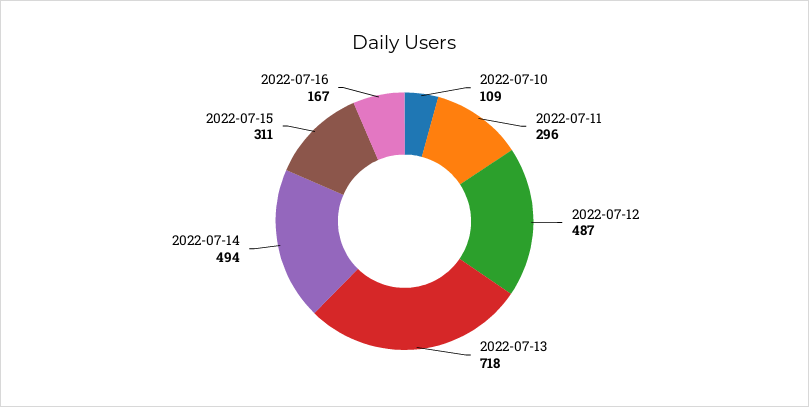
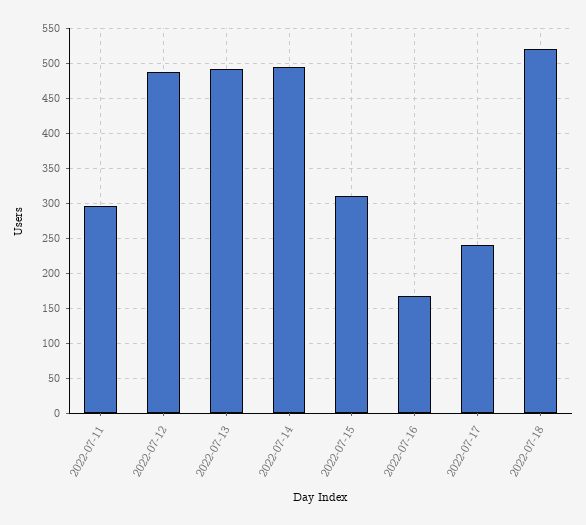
2022-07-10: 109 -> none
2022-07-13: 718 -> 490
2022-07-17: none -> 240
2022-07-18: none -> 520

